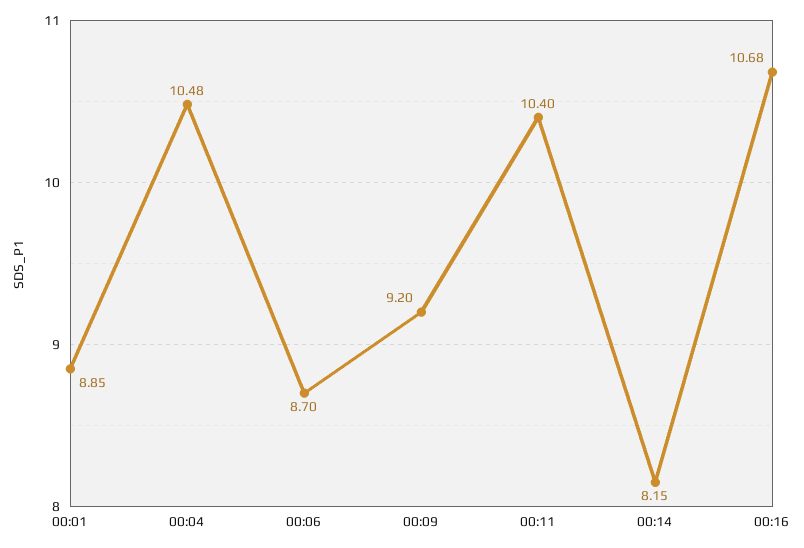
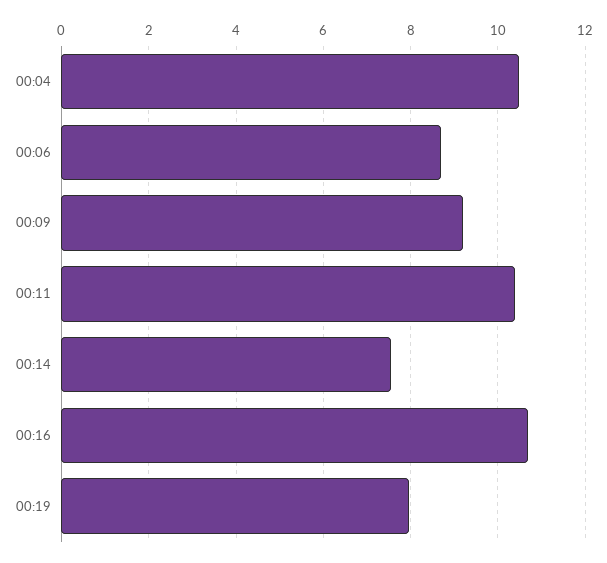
00:01: 8.85 -> none
00:14: 8.15 -> 7.6
00:19: none -> 8

